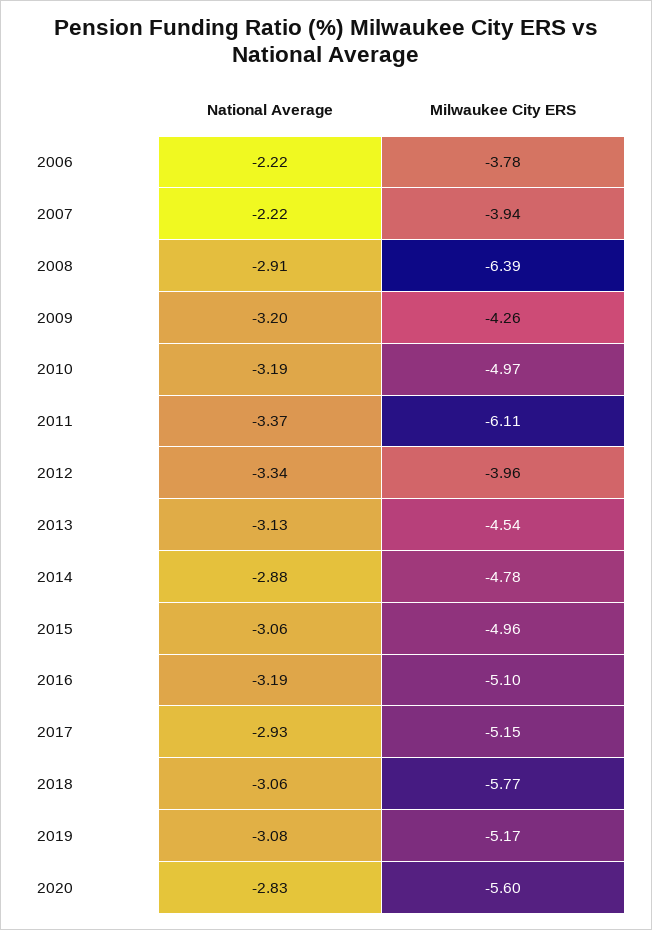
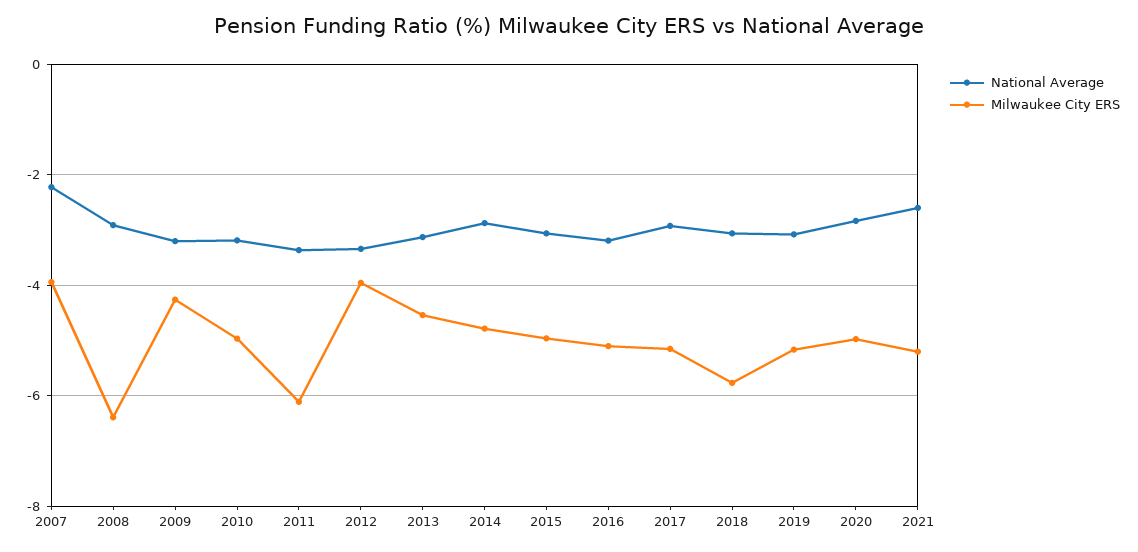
National Average, 2006: -2.22 -> none
Milwaukee City ERS, 2006: -3.78 -> none
Milwaukee City ERS, 2020: -5.6 -> -5
National Average, 2021: none -> -2.6
Milwaukee City ERS, 2021: none -> -5.2

